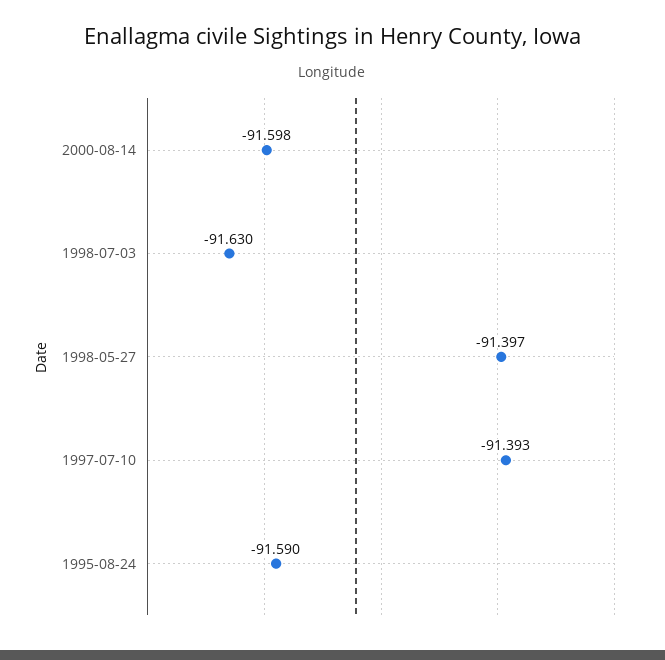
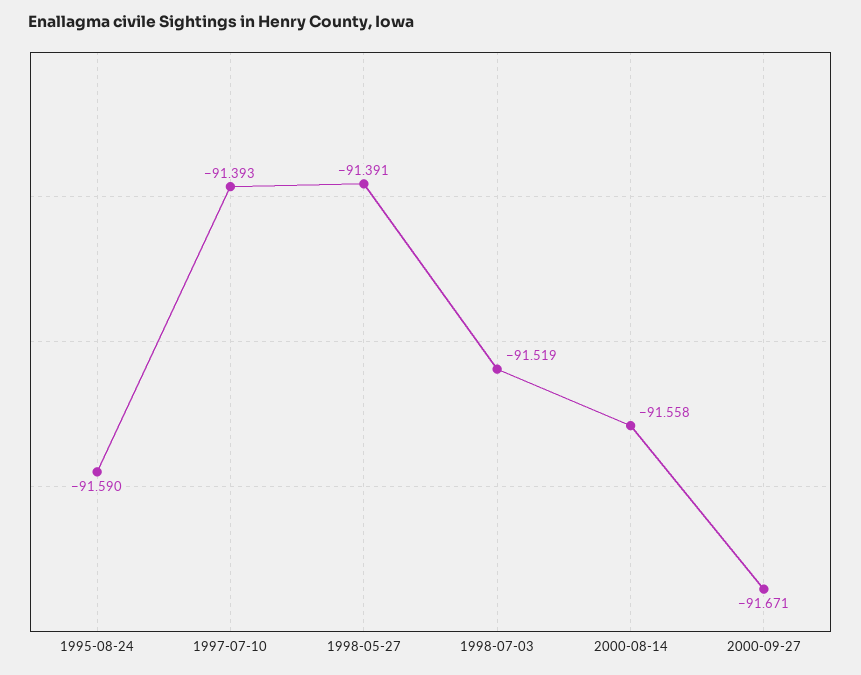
2000-08-14: -91.598 -> -91.558
1998-07-03: -91.63 -> -91.519
1998-05-27: -91.397 -> -91.391
2000-09-27: none -> -91.671

